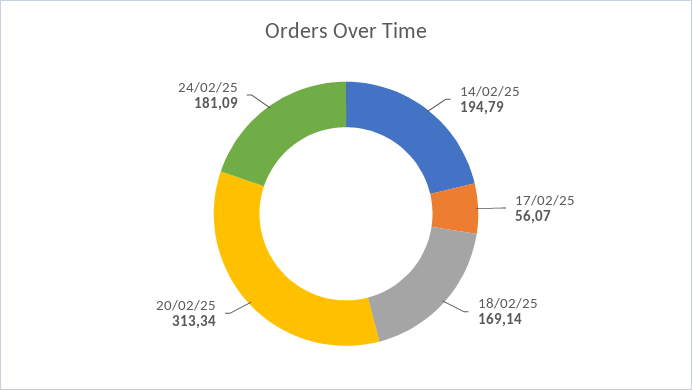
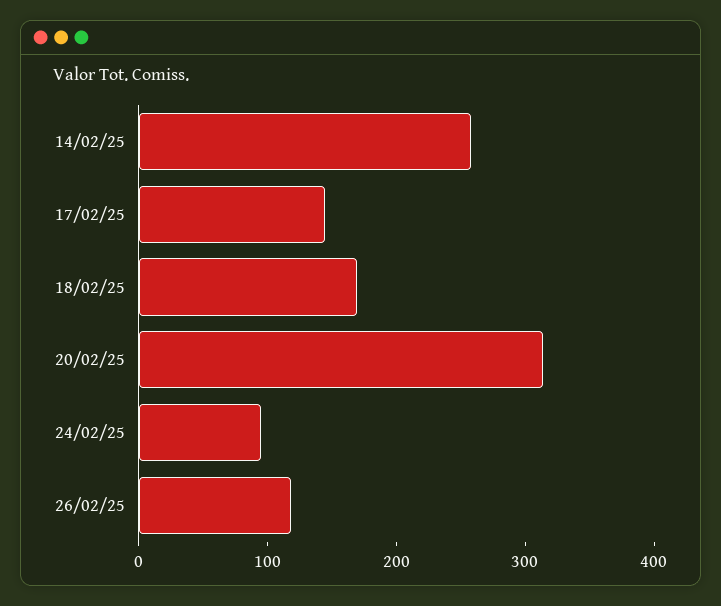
14/02/25: 194.79 -> 260
17/02/25: 56.07 -> 140
24/02/25: 181.09 -> 100
26/02/25: none -> 120

